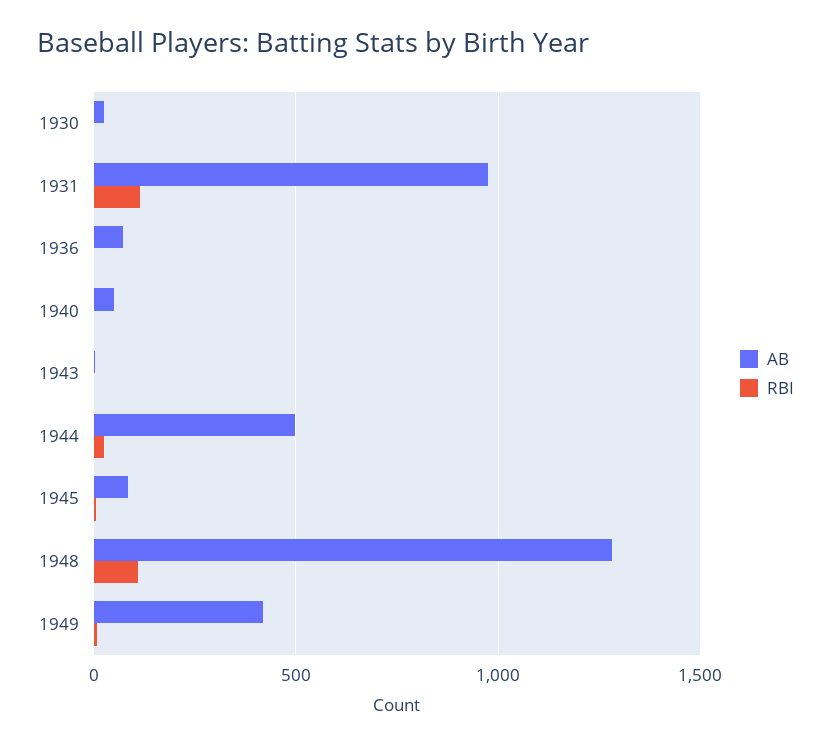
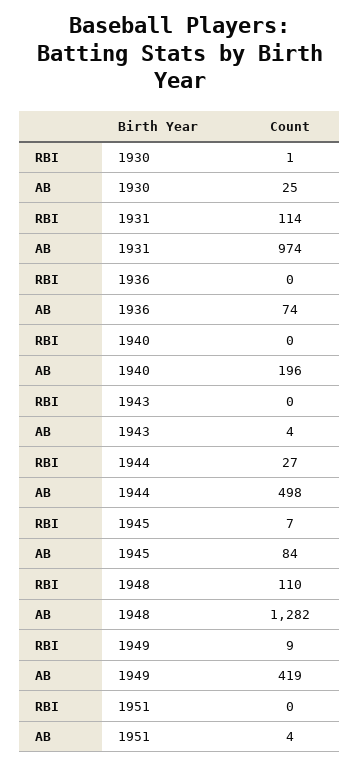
AB, 1940: 50 -> 196
RBI, 1951: none -> 0
AB, 1951: none -> 4

